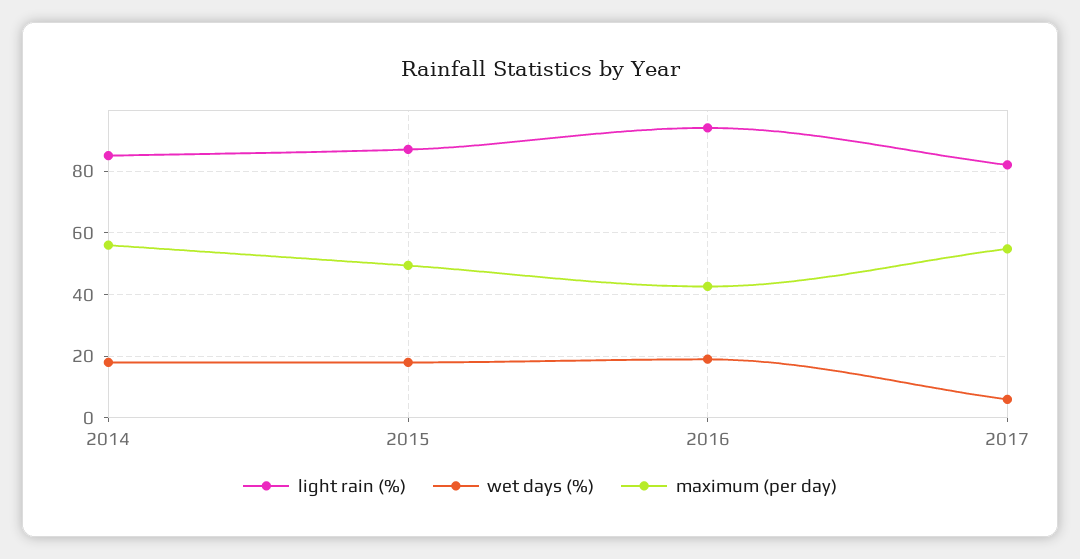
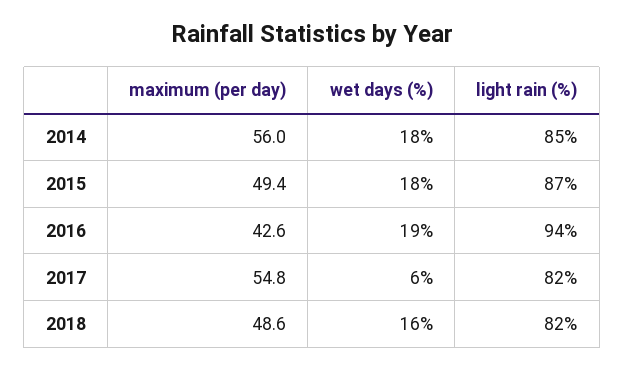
maximum (per day), 2018: none -> 48.6
wet days (%), 2018: none -> 16
light rain (%), 2018: none -> 82

